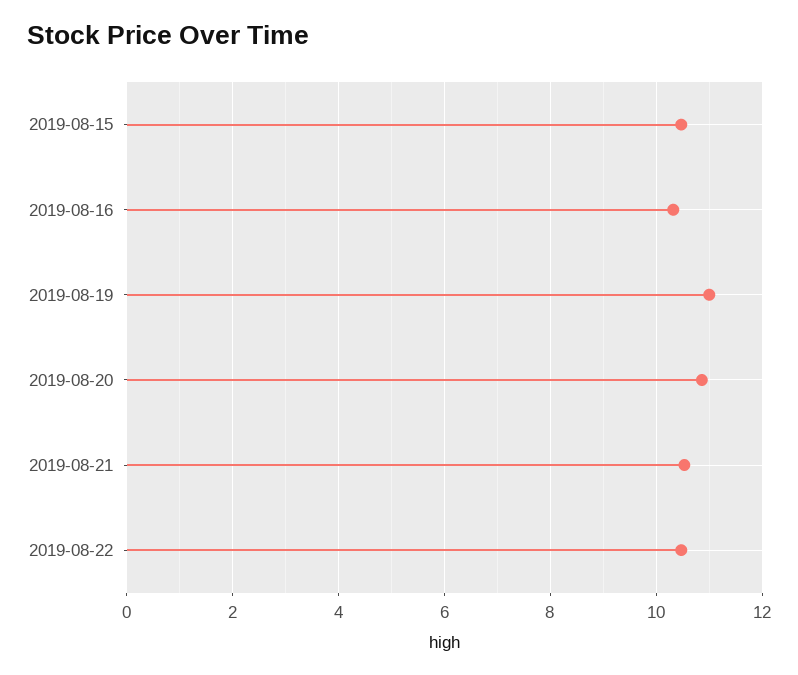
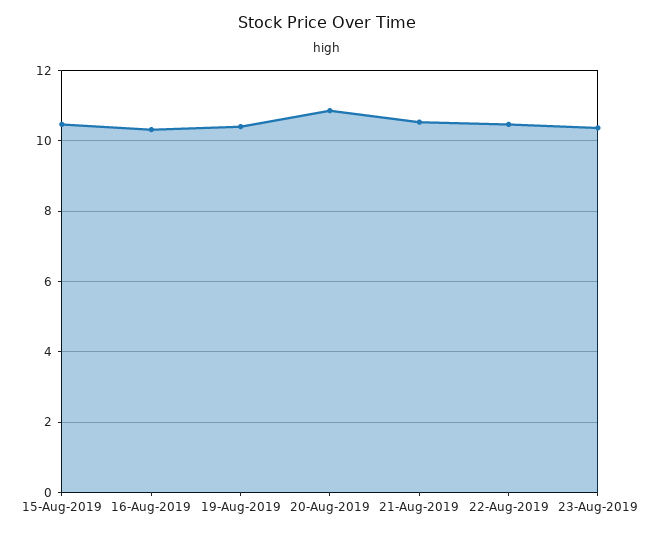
2019-08-19: 11 -> 10.4
23-Aug-2019: none -> 10.4

